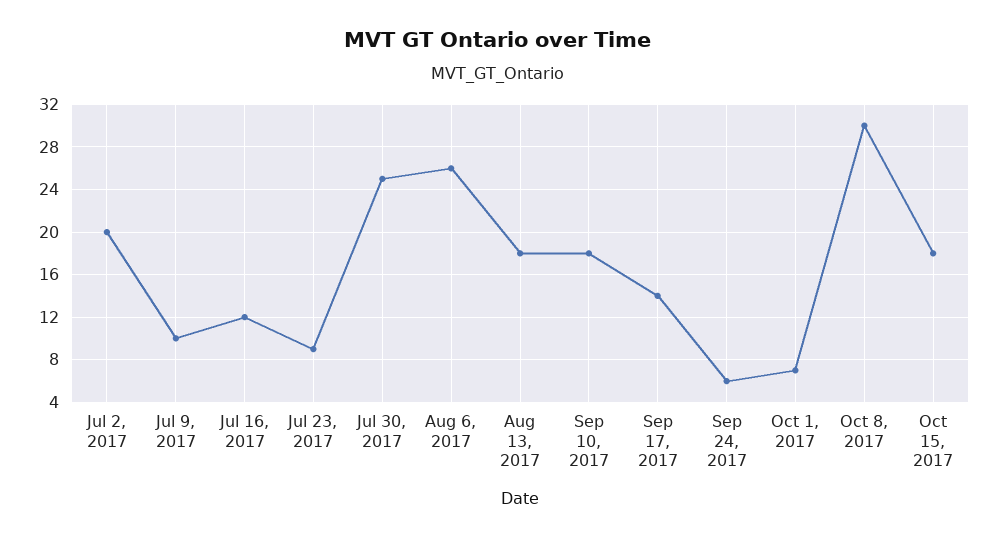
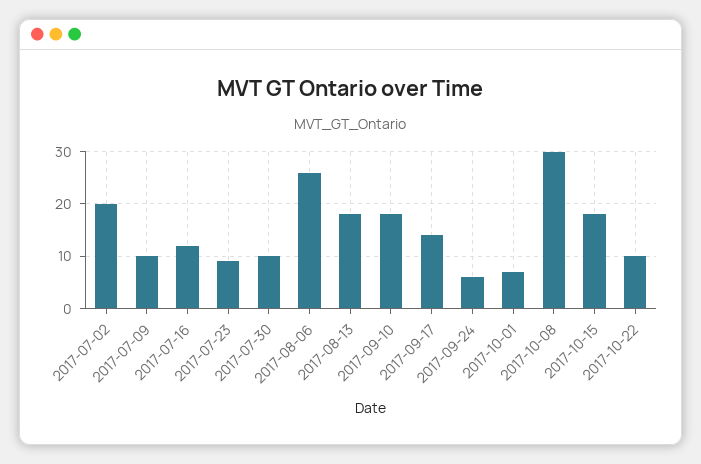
Jul 30, 2017: 25 -> 10
2017-10-22: none -> 10

